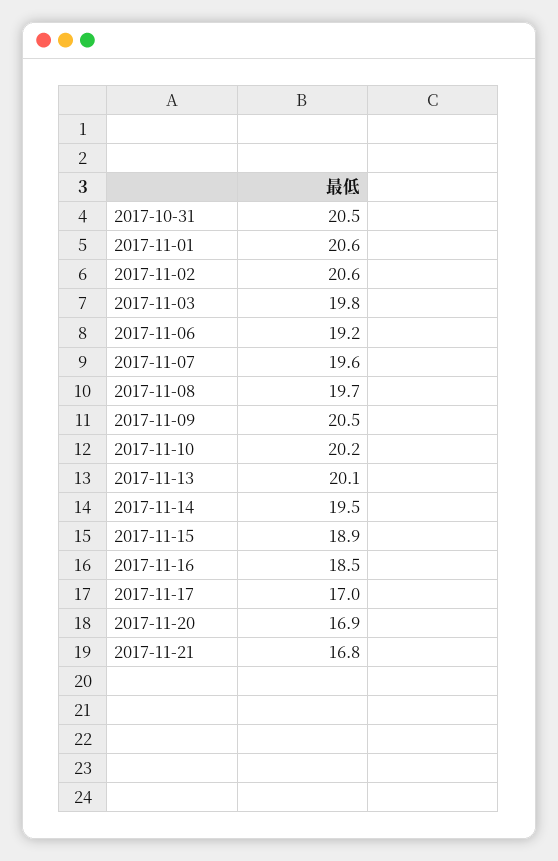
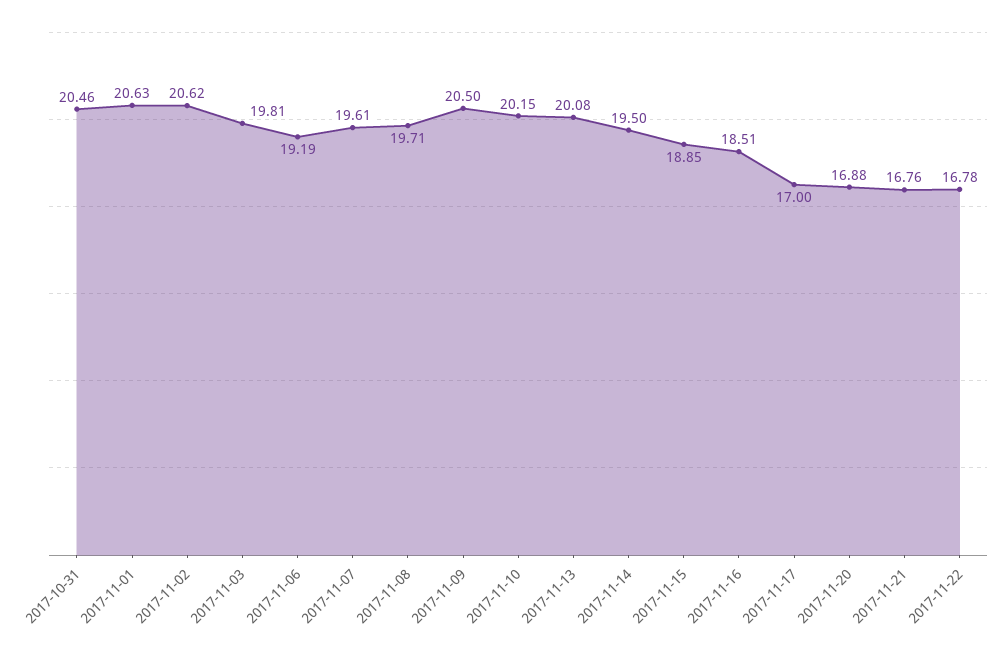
2017-11-22: none -> 16.78

